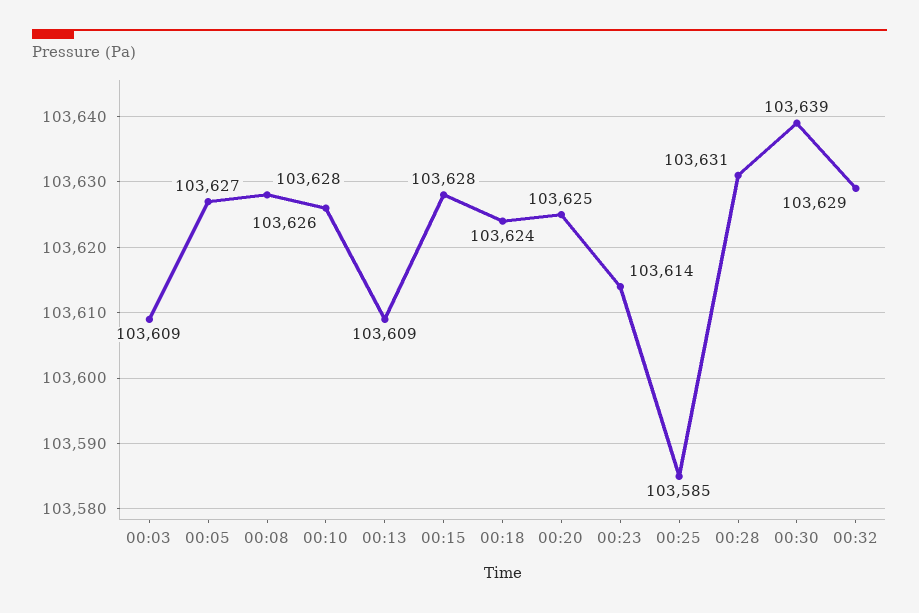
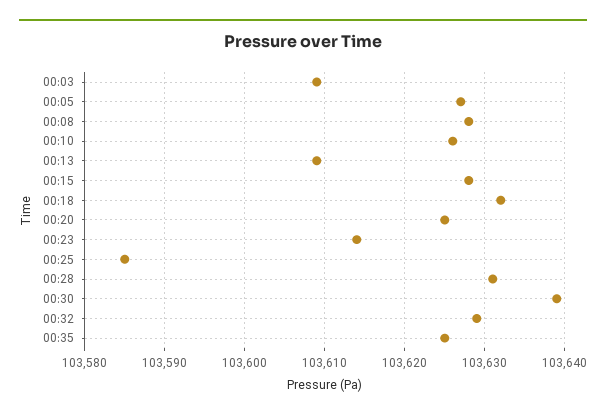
00:18: 103624 -> 103632
00:35: none -> 103625

